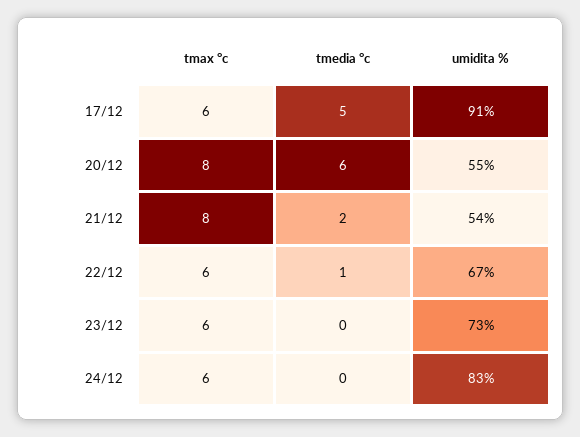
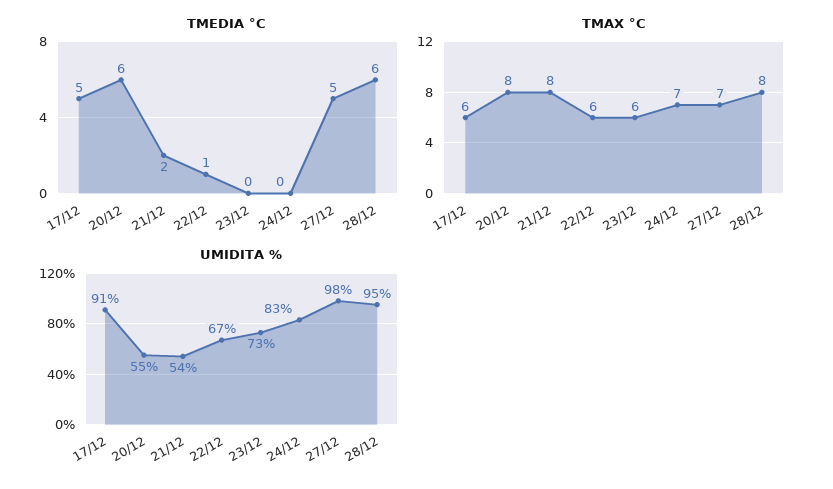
tmax °c, 24/12: 6 -> 7
tmedia °c, 27/12: none -> 5
tmedia °c, 28/12: none -> 6
tmax °c, 27/12: none -> 7
tmax °c, 28/12: none -> 8
umidita %, 27/12: none -> 98
umidita %, 28/12: none -> 95

